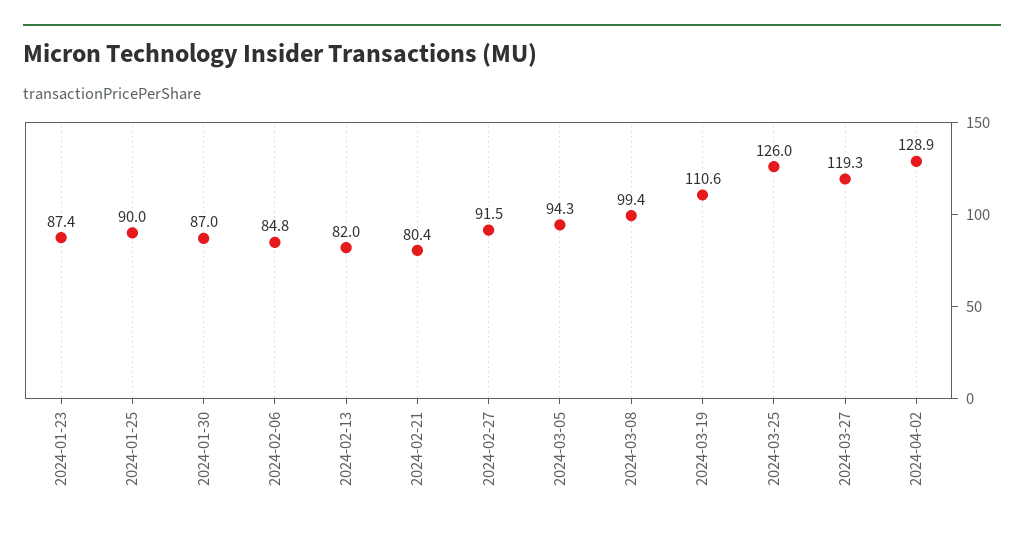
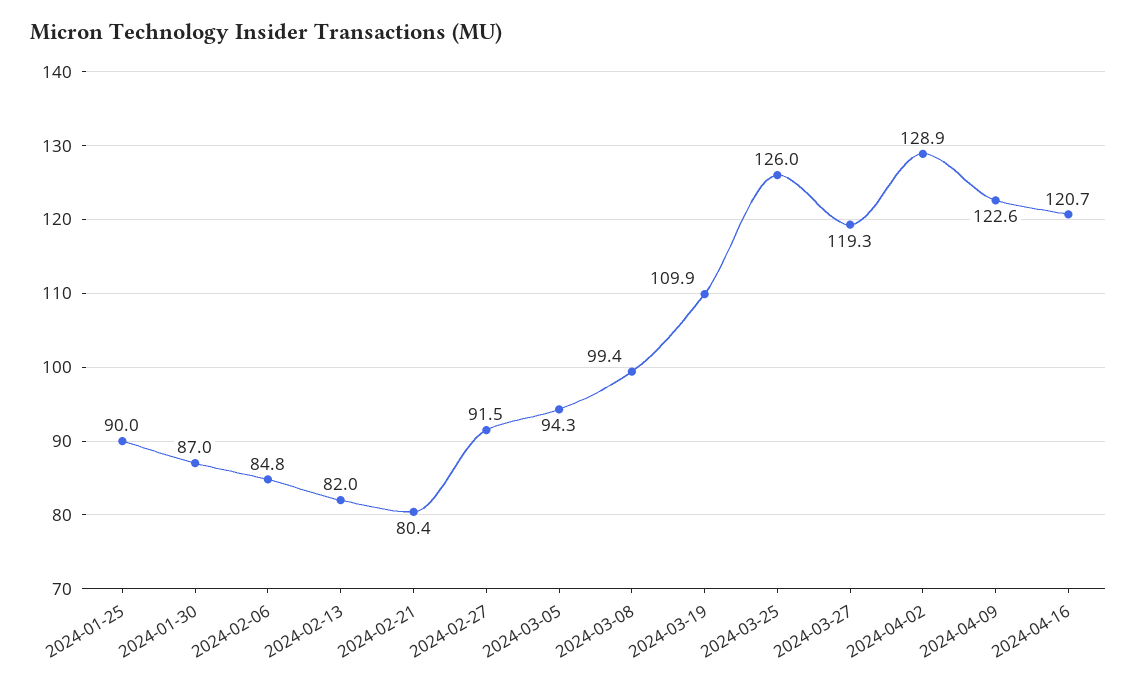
2024-01-23: 87.4 -> none
2024-03-19: 110.6 -> 109.9
2024-04-09: none -> 122.6
2024-04-16: none -> 120.7

